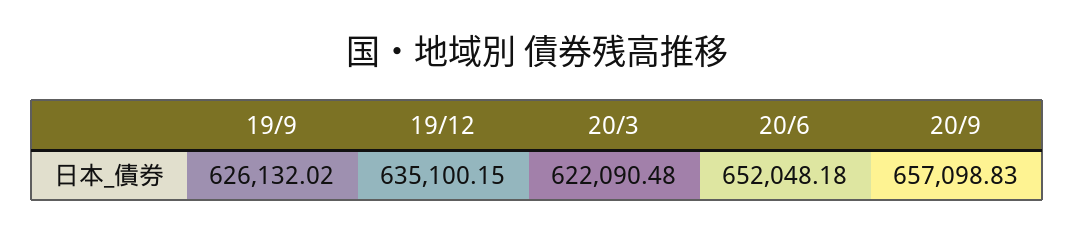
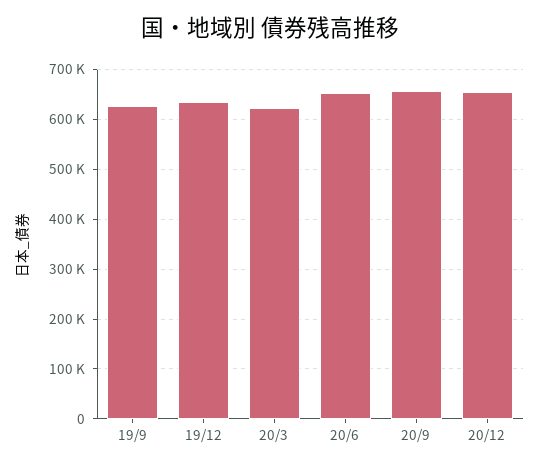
20/12: none -> 660000

